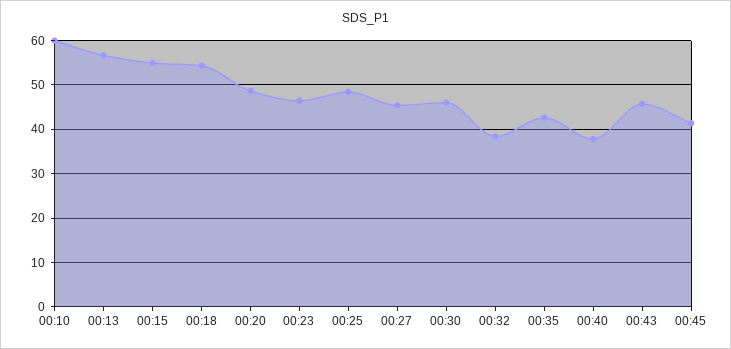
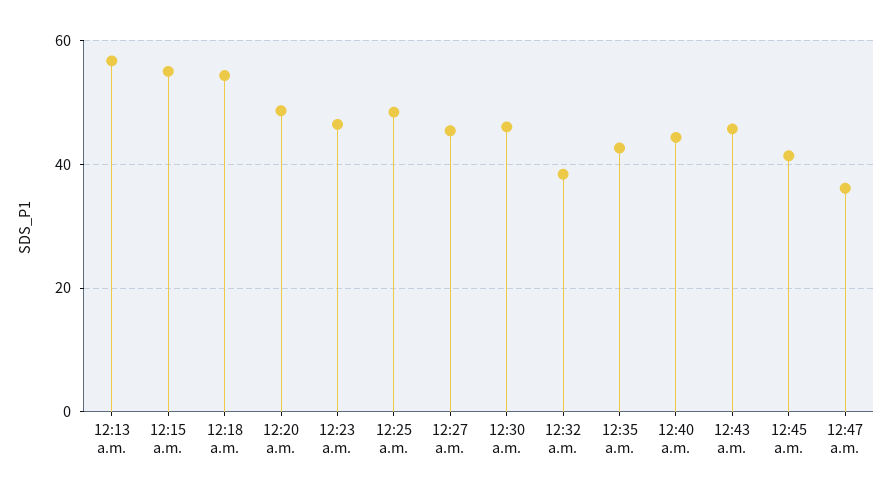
00:10: 60 -> none
00:40: 38 -> 44
12:47 a.m.: none -> 36

